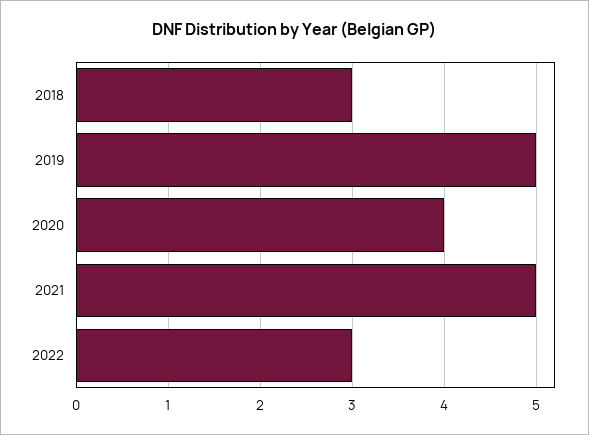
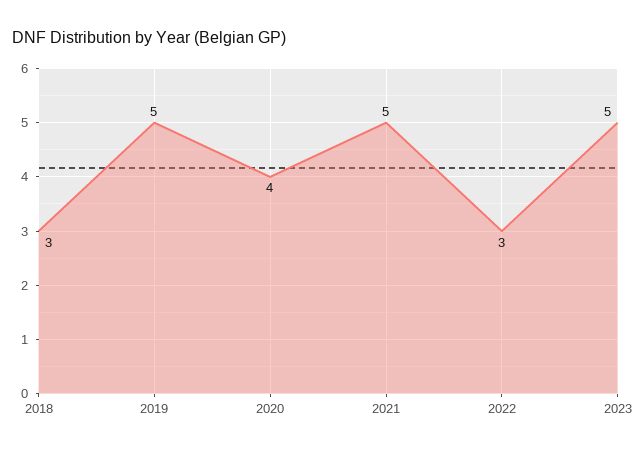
2023: none -> 5

